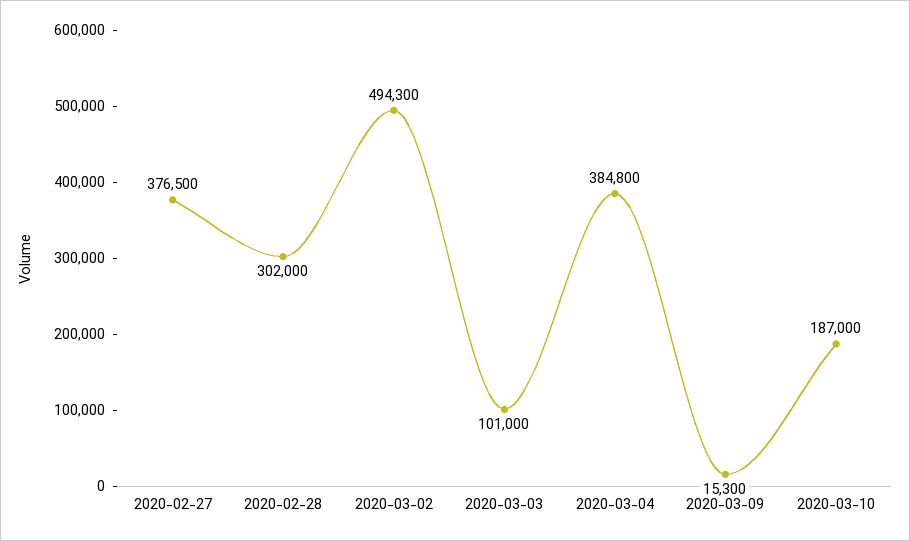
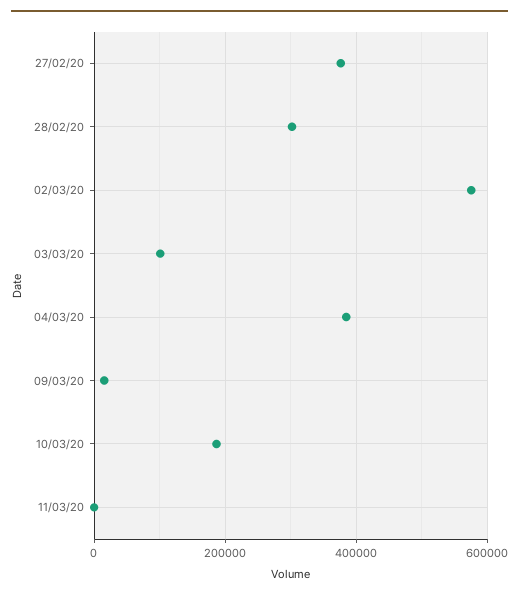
2020-03-02: 494300 -> 580000
11/03/20: none -> 0

